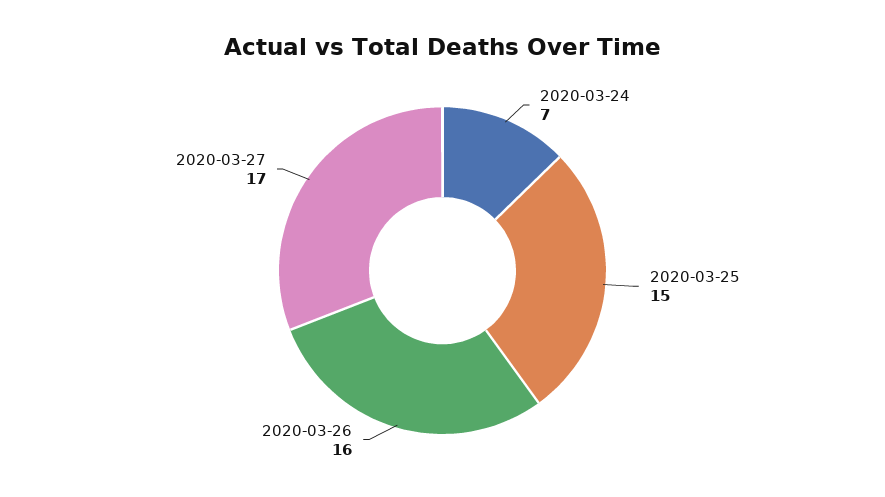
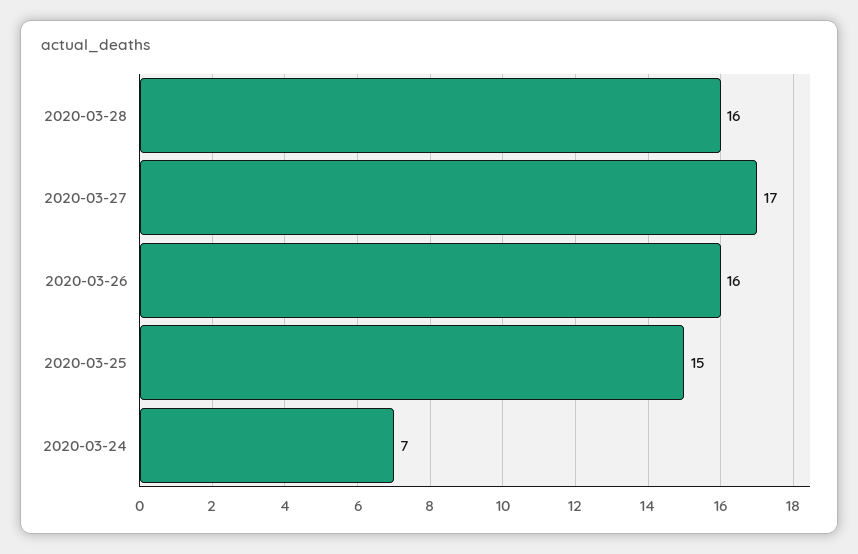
2020-03-28: none -> 16

